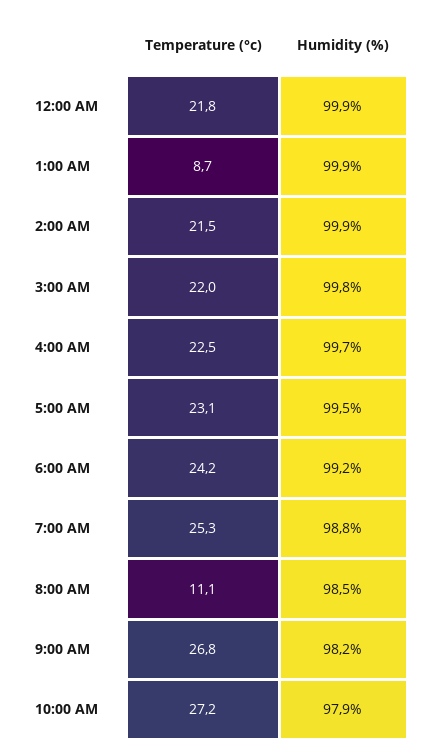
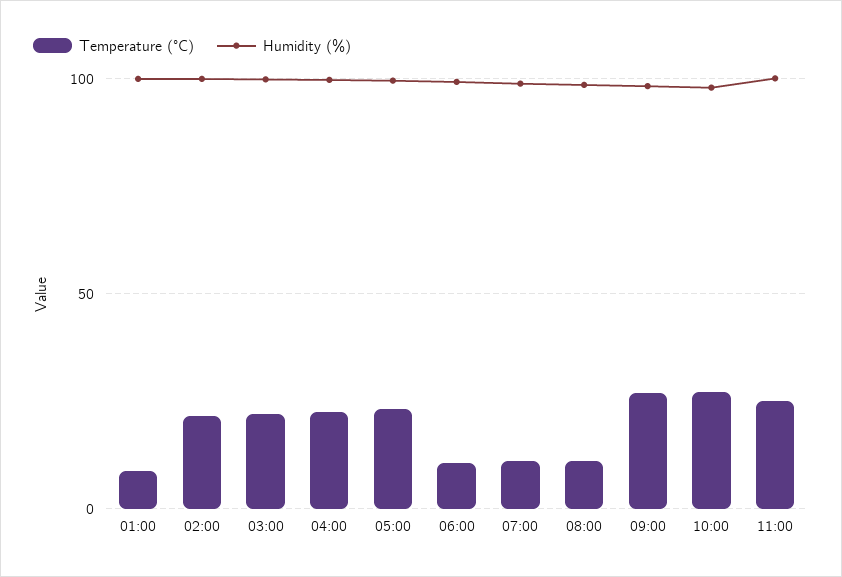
Temperature (°c), 12:00 AM: 21.8 -> none
Humidity (%), 12:00 AM: 99.9 -> none
Temperature (°c), 6:00 AM: 24.2 -> 10
Temperature (°c), 7:00 AM: 25.3 -> 10
Temperature (°c), 11:00: none -> 25
Humidity (%), 11:00: none -> 100

